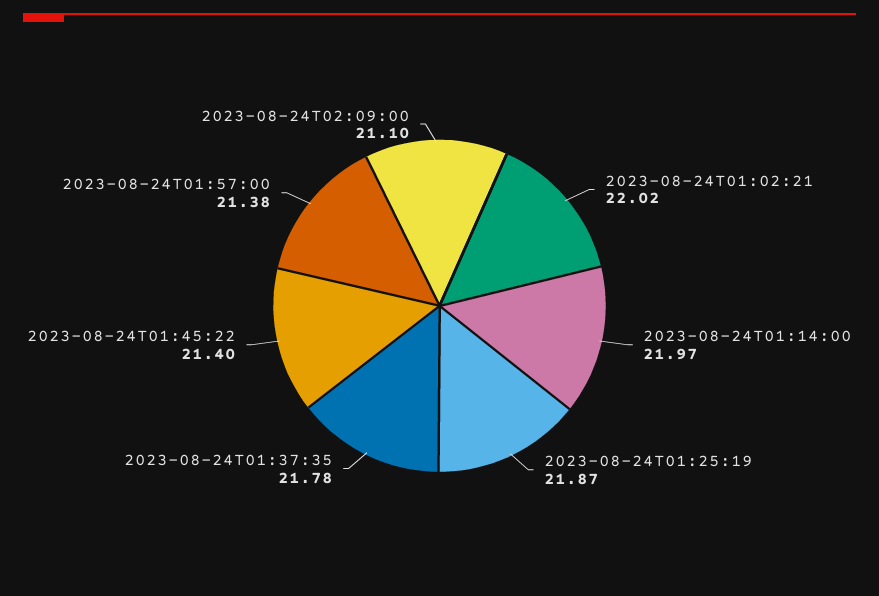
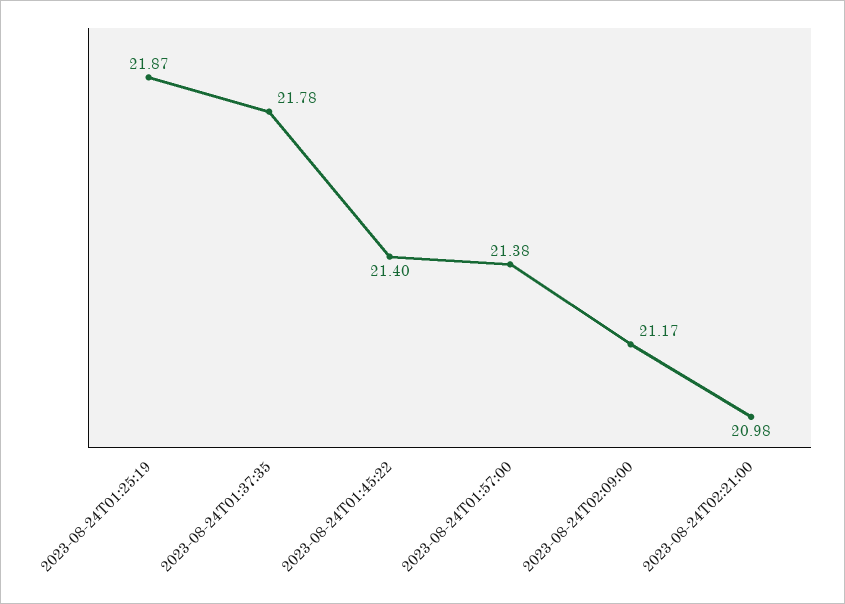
2023-08-24T01:02:21: 22.02 -> none
2023-08-24T01:14:00: 21.97 -> none
2023-08-24T02:09:00: 21.1 -> 21.17
2023-08-24T02:21:00: none -> 20.98

